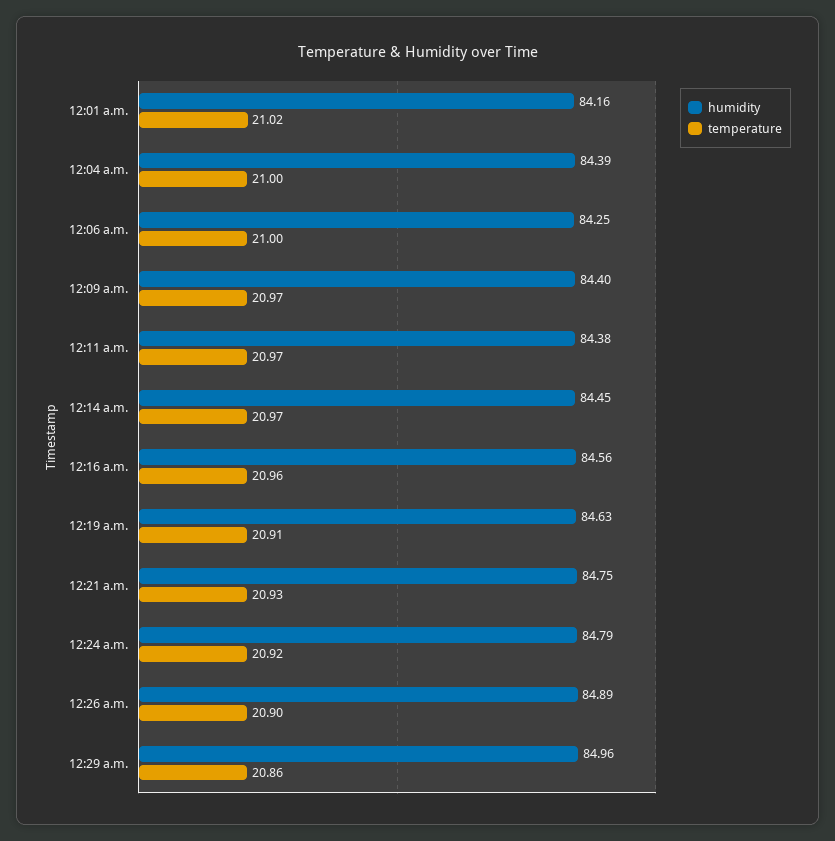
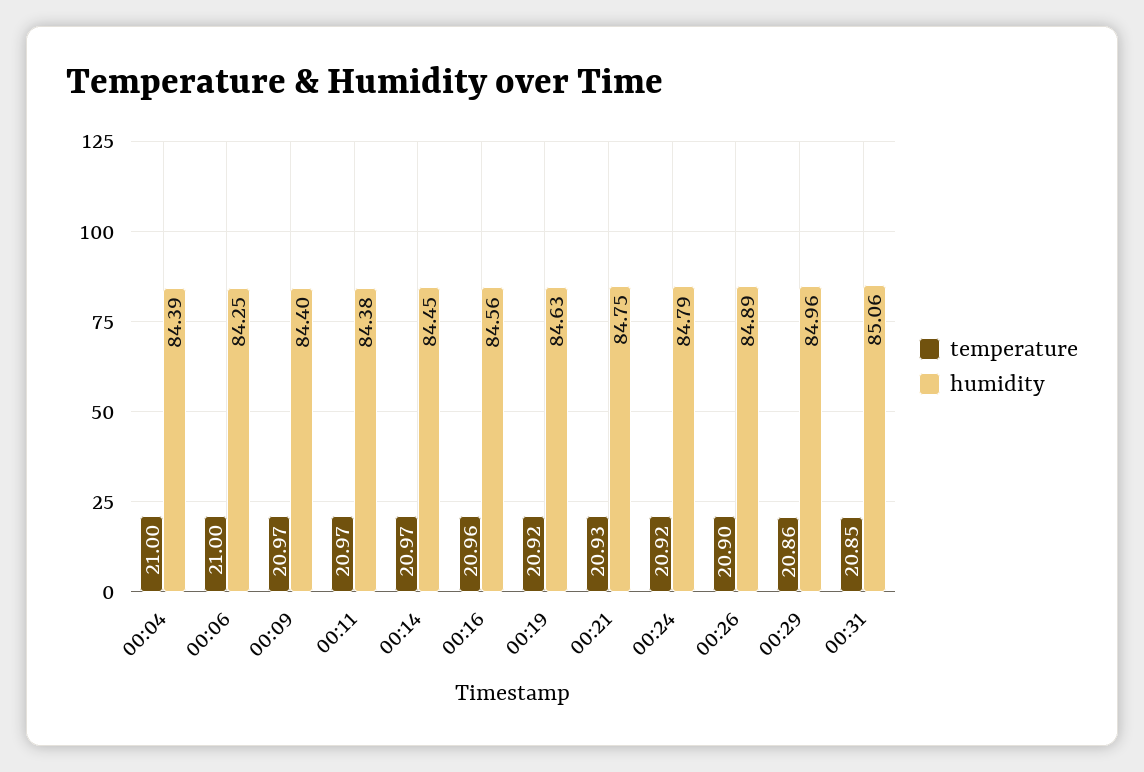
humidity, 12:01 a.m.: 84.16 -> none
temperature, 12:01 a.m.: 21.02 -> none
temperature, 12:19 a.m.: 20.91 -> 20.92
temperature, 00:31: none -> 20.85
humidity, 00:31: none -> 85.06

